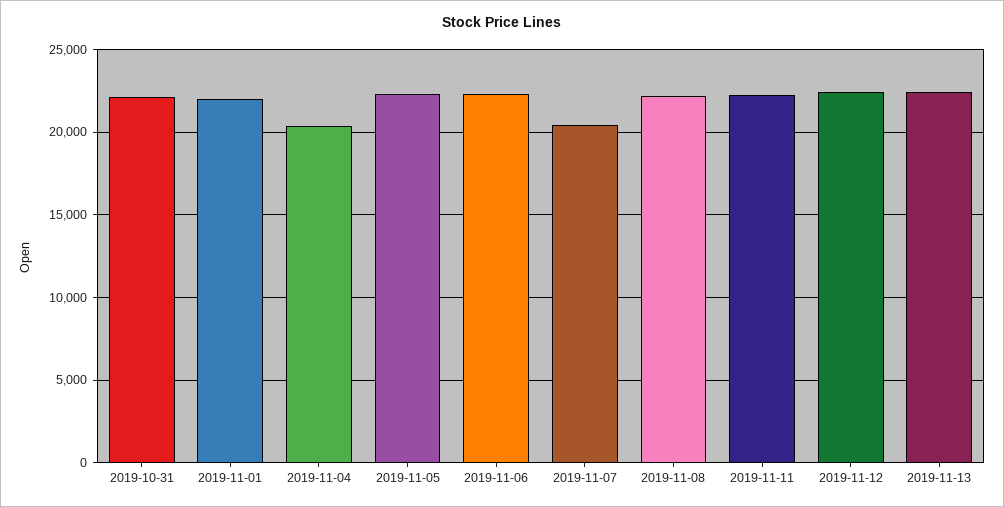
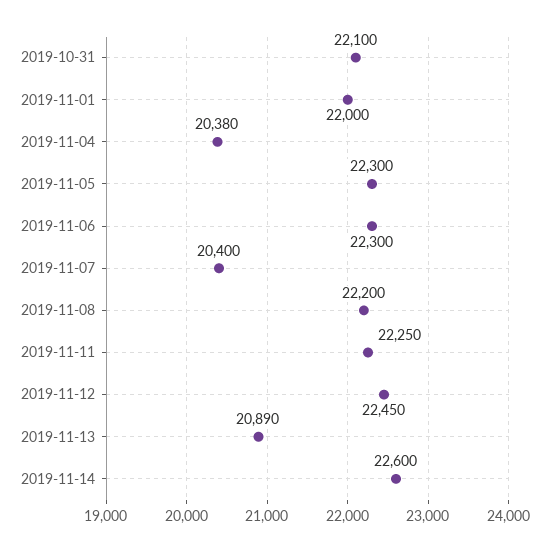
2019-11-13: 22500 -> 20890
2019-11-14: none -> 22600

